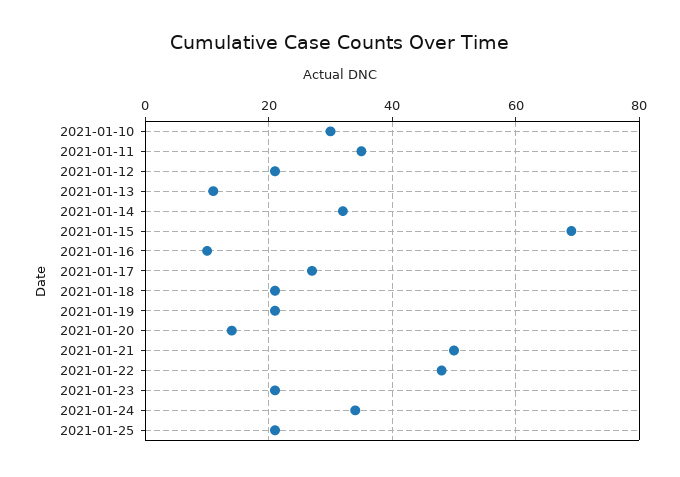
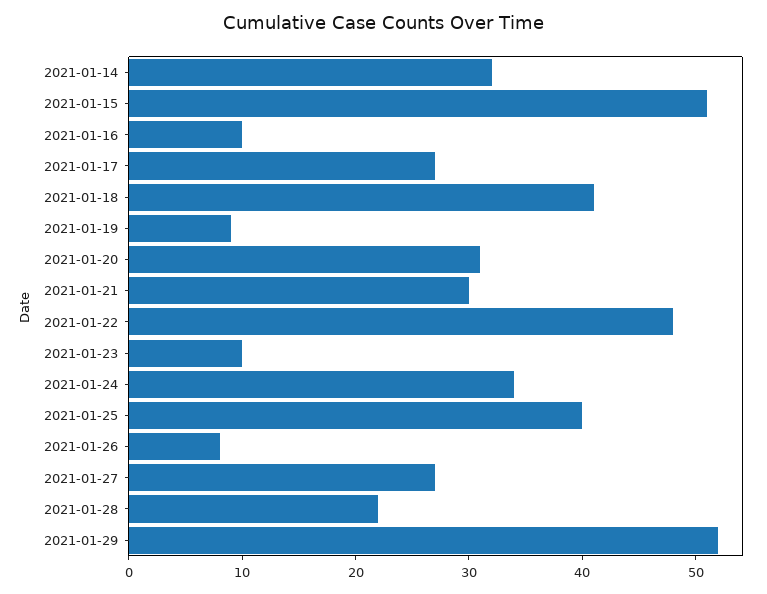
2021-01-10: 30 -> none
2021-01-11: 35 -> none
2021-01-12: 20 -> none
2021-01-13: 10 -> none
2021-01-15: 70 -> 51
2021-01-18: 20 -> 41
2021-01-19: 20 -> 9
2021-01-20: 15 -> 31
2021-01-21: 50 -> 30
2021-01-23: 20 -> 10
2021-01-25: 20 -> 40
2021-01-26: none -> 8
2021-01-27: none -> 27
2021-01-28: none -> 22
2021-01-29: none -> 52

